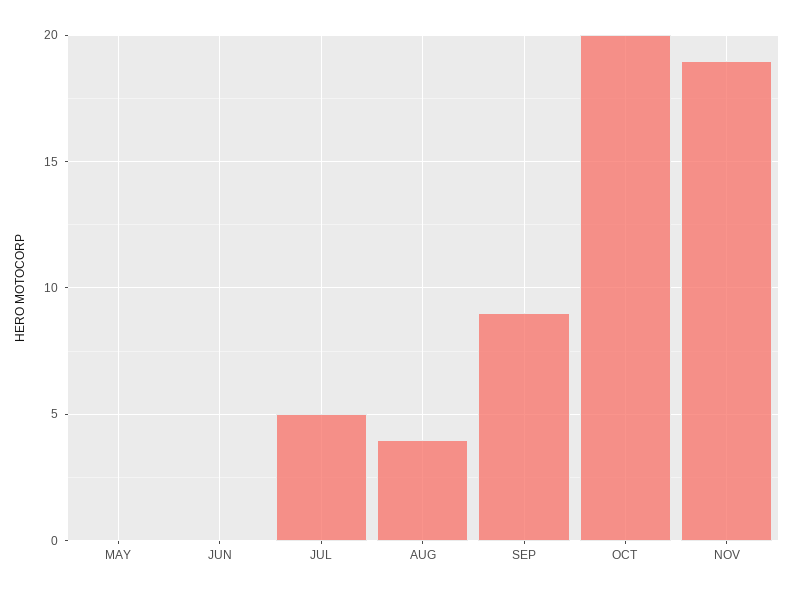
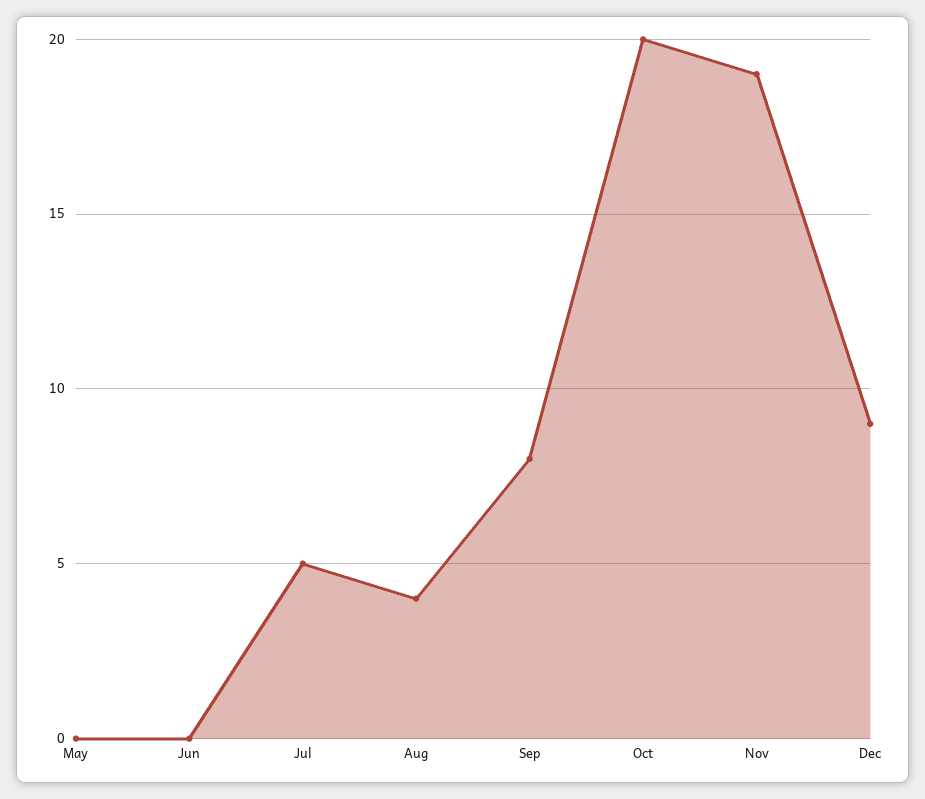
SEP: 9 -> 8
Dec: none -> 9

